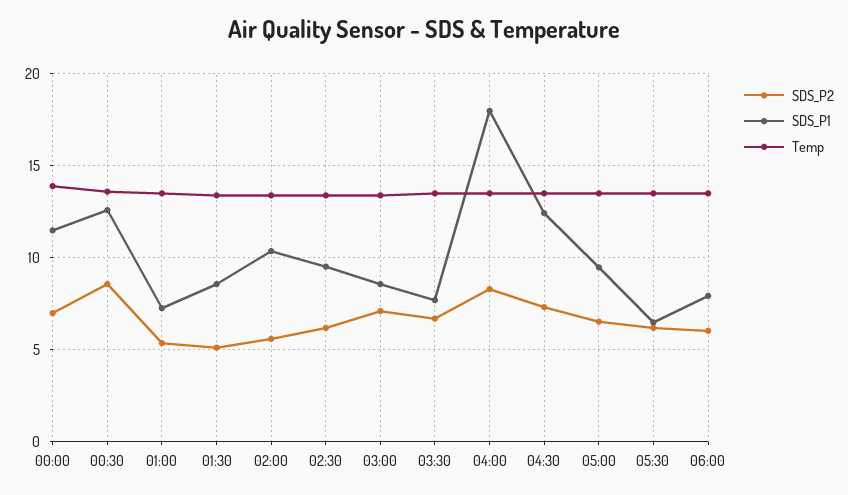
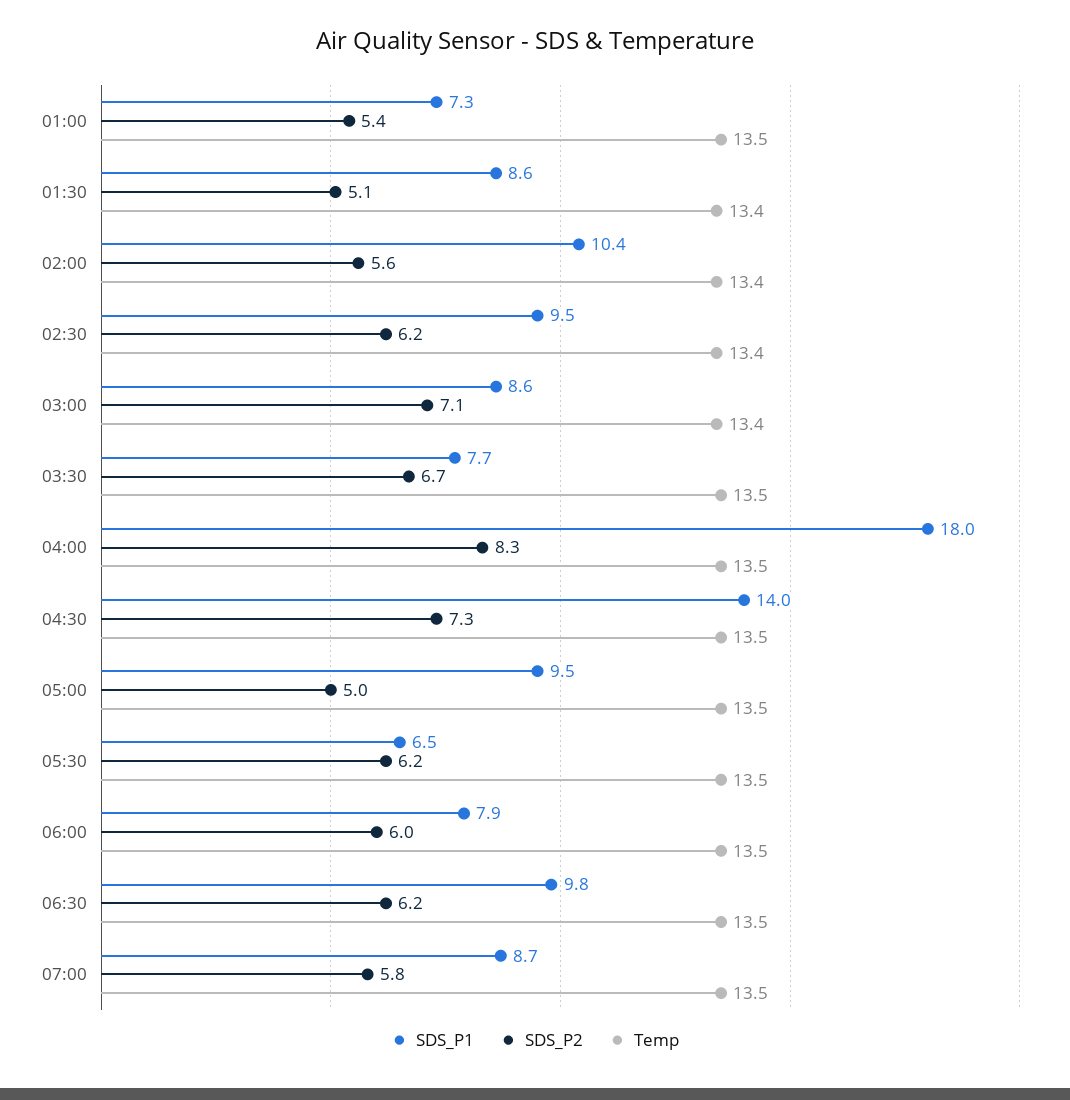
SDS_P2, 00:00: 7 -> none
SDS_P1, 00:00: 11.5 -> none
Temp, 00:00: 14 -> none
SDS_P2, 00:30: 8.5 -> none
SDS_P1, 00:30: 12.5 -> none
Temp, 00:30: 13.5 -> none
SDS_P1, 04:30: 12.5 -> 14
SDS_P2, 05:00: 6.5 -> 5
SDS_P1, 06:30: none -> 9.8
SDS_P2, 06:30: none -> 6.2
Temp, 06:30: none -> 13.5
SDS_P1, 07:00: none -> 8.7
SDS_P2, 07:00: none -> 5.8
Temp, 07:00: none -> 13.5

